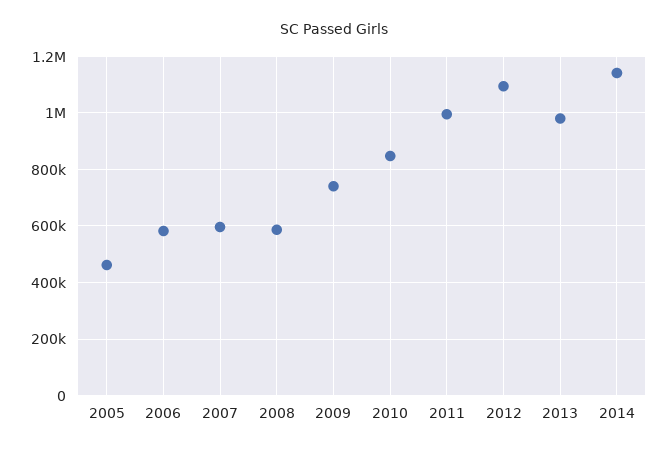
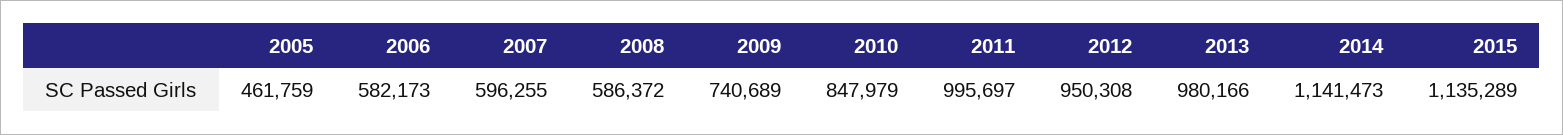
2012: 1100000 -> 950308
2015: none -> 1135289

